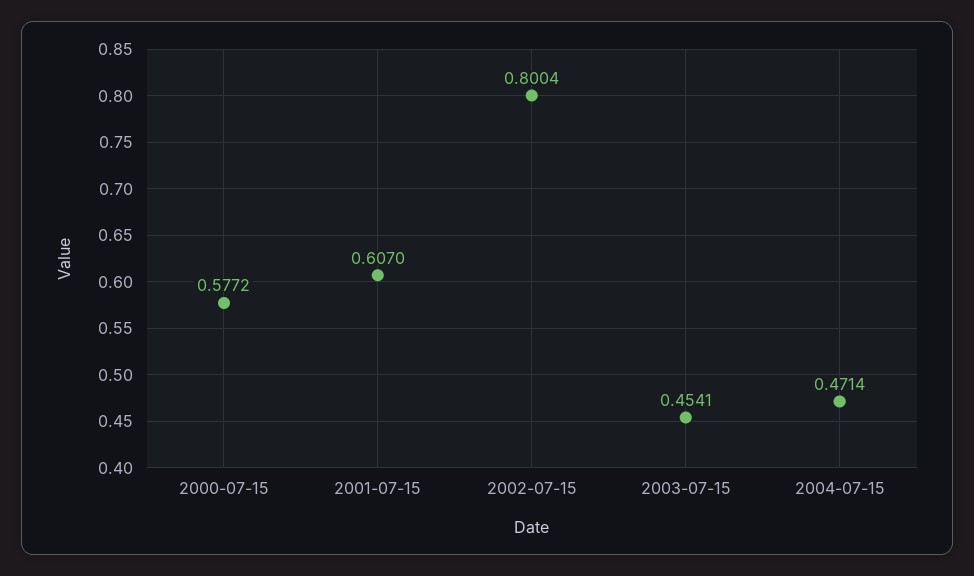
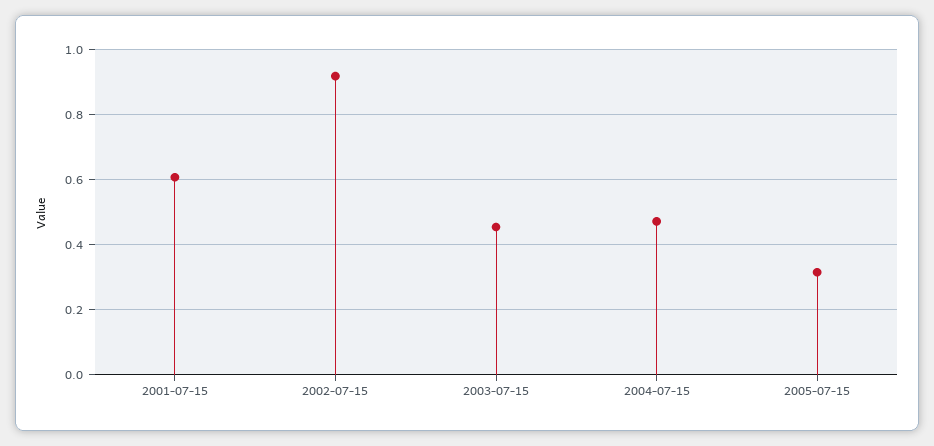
2000-07-15: 0.5772 -> none
2002-07-15: 0.8004 -> 0.92
2005-07-15: none -> 0.32

